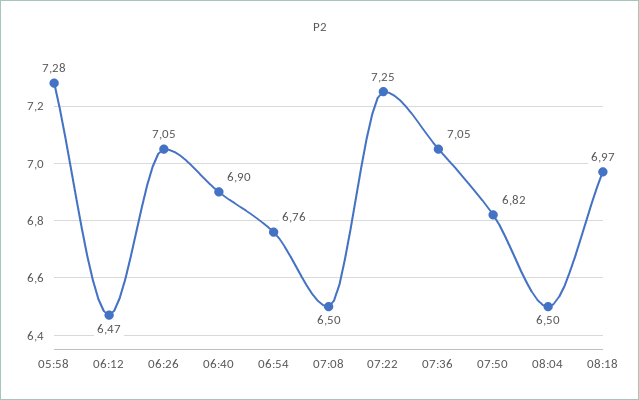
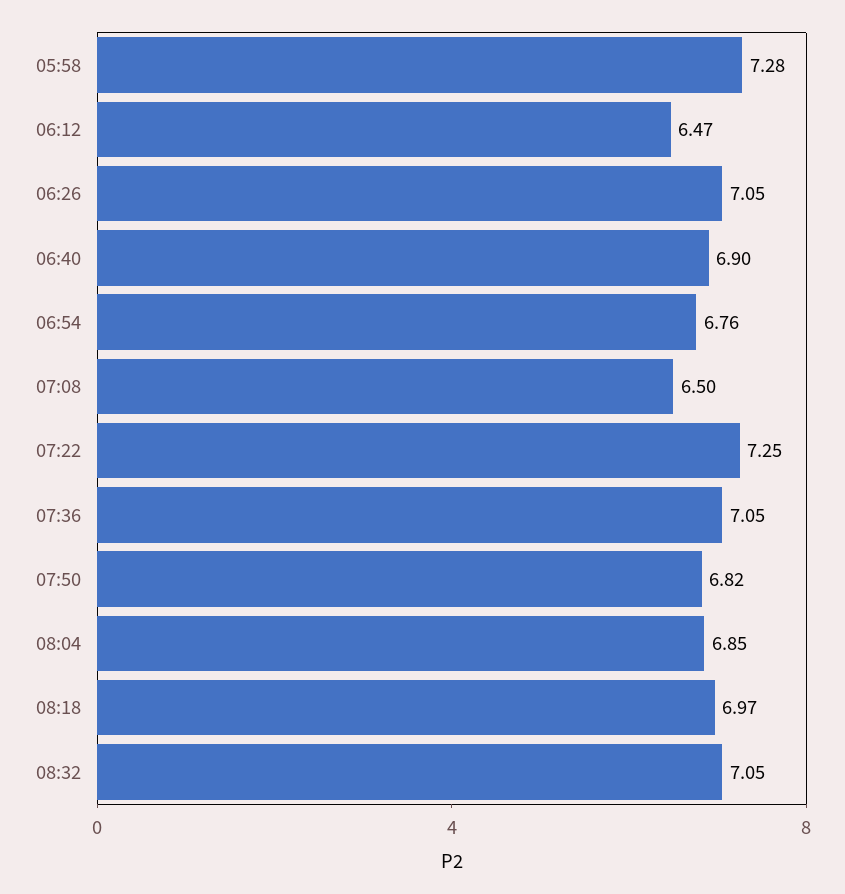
08:04: 6.5 -> 6.85
08:32: none -> 7.05

